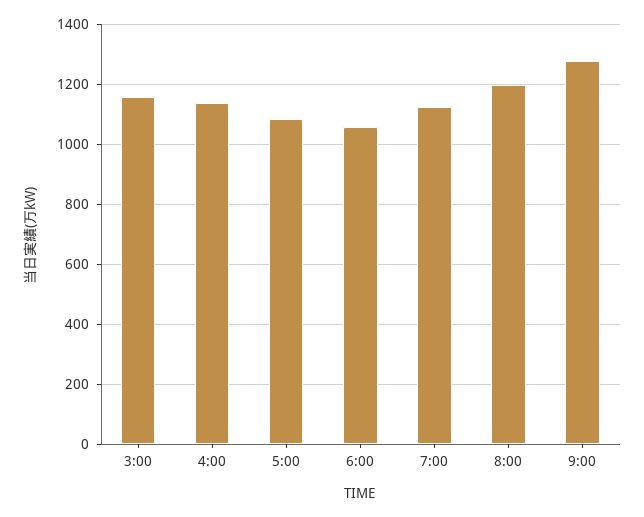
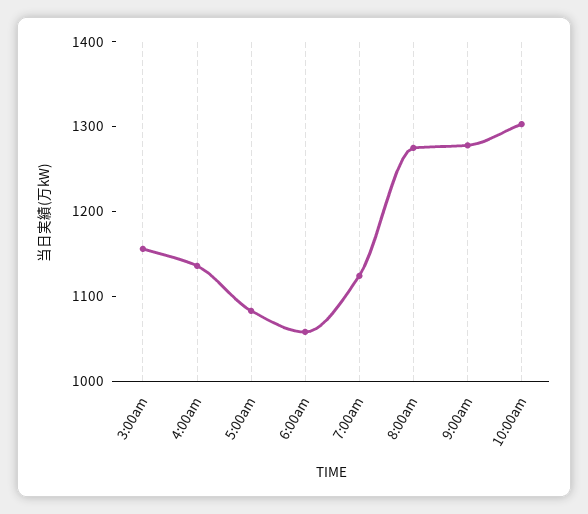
8:00: 1200 -> 1280
10:00am: none -> 1300

